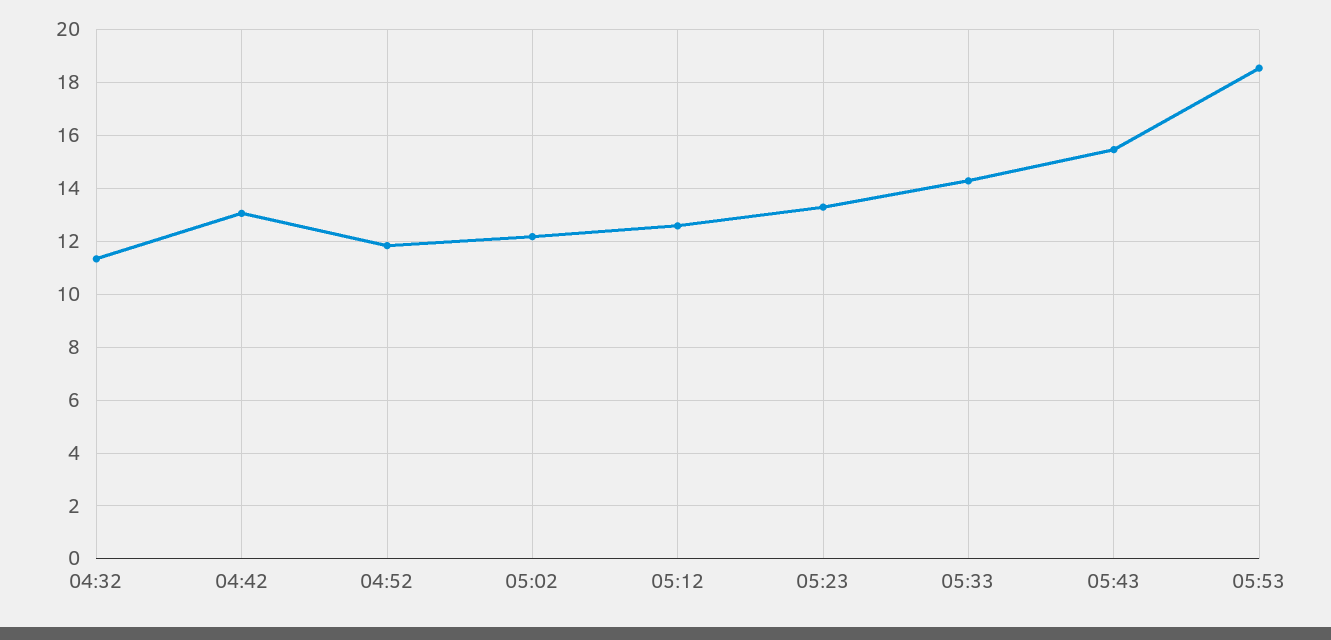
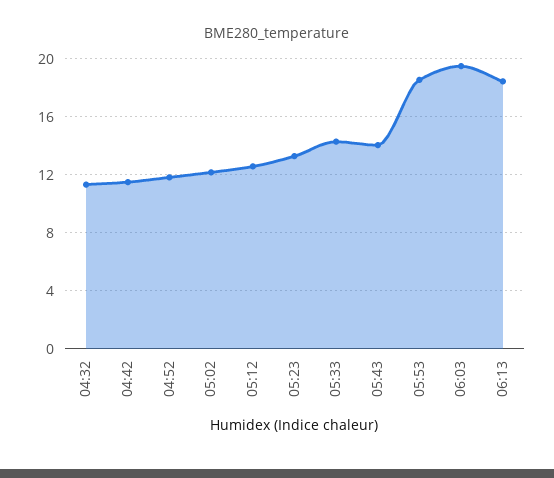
04:42: 13 -> 11.5
05:43: 15.5 -> 14
06:03: none -> 19.5
06:13: none -> 18.5

